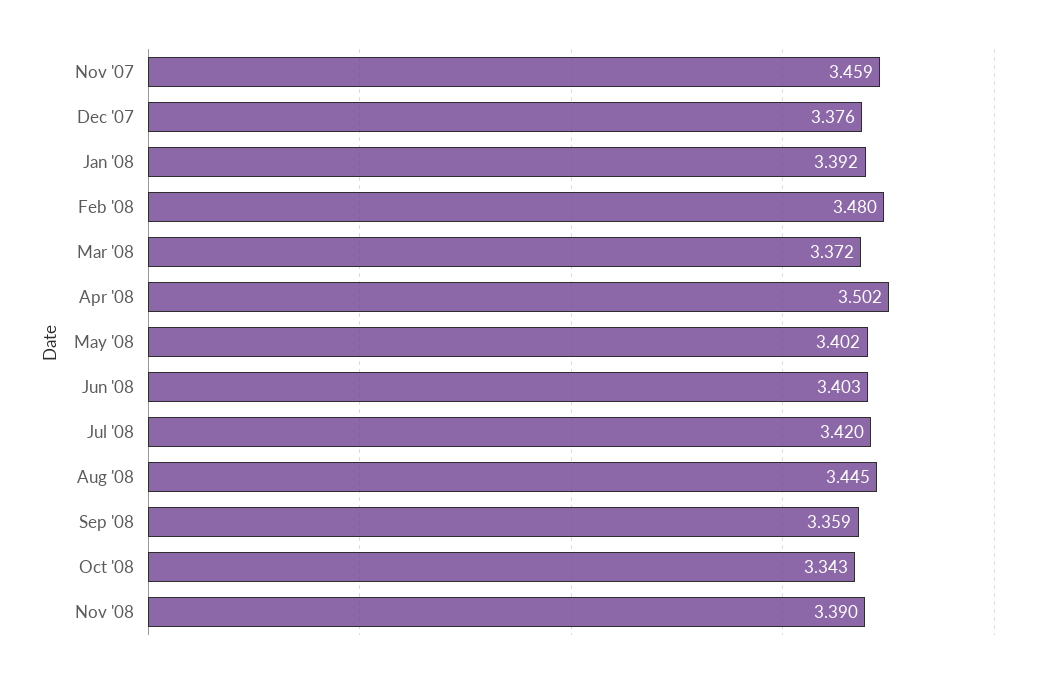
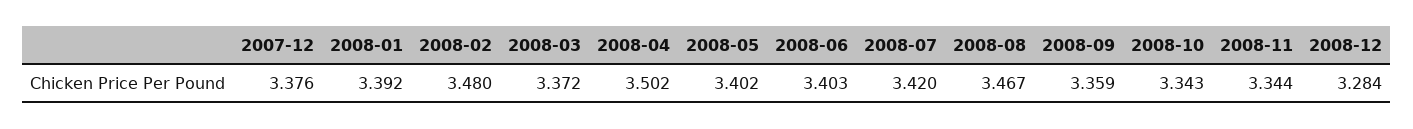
Nov '07: 3.459 -> none
Aug '08: 3.445 -> 3.467
Nov '08: 3.39 -> 3.344
2008-12: none -> 3.284

